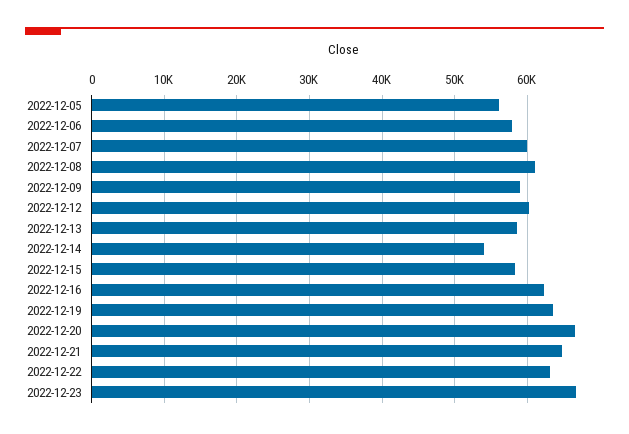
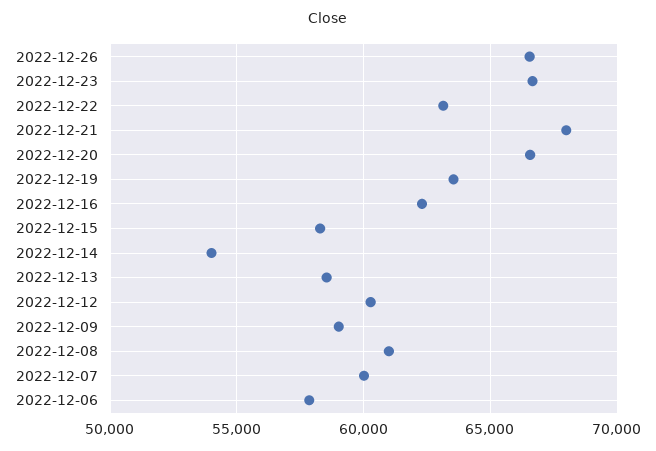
2022-12-05: 56000 -> none
2022-12-21: 65000 -> 68000
2022-12-26: none -> 66500

